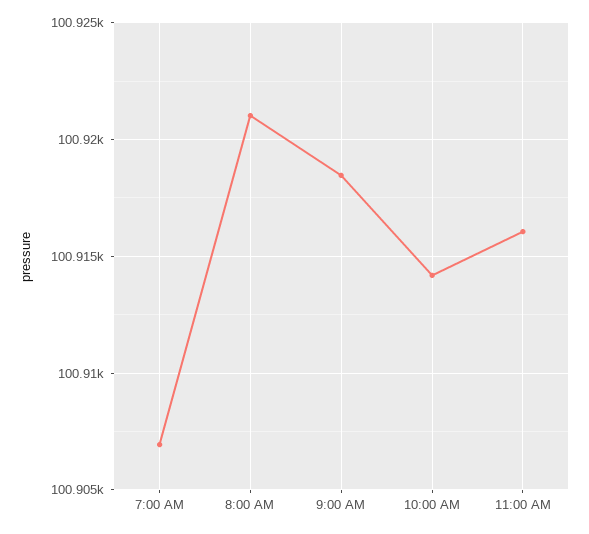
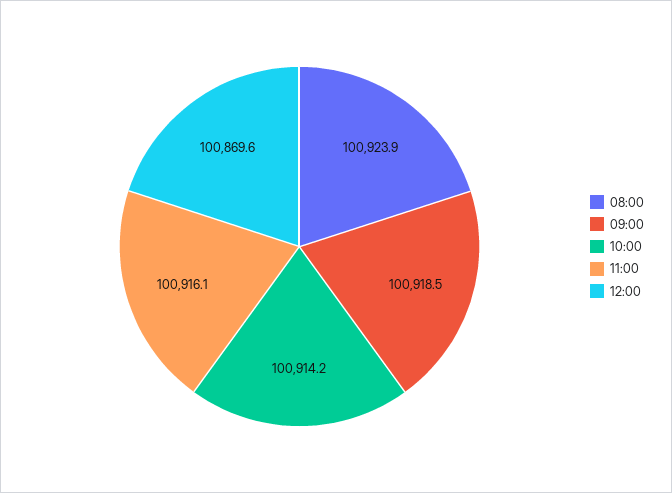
7:00 AM: 100907 -> none
8:00 AM: 100921 -> 100923.9
12:00: none -> 100869.6

